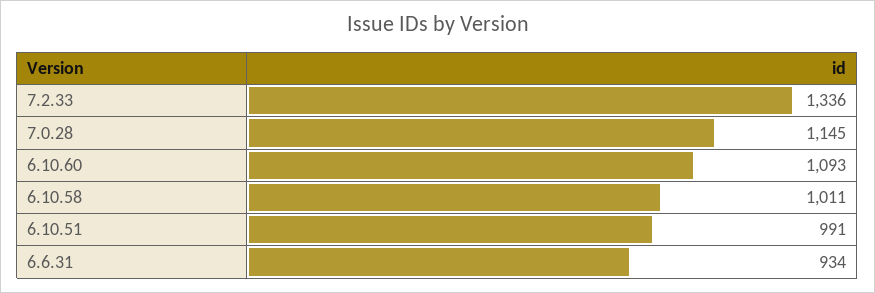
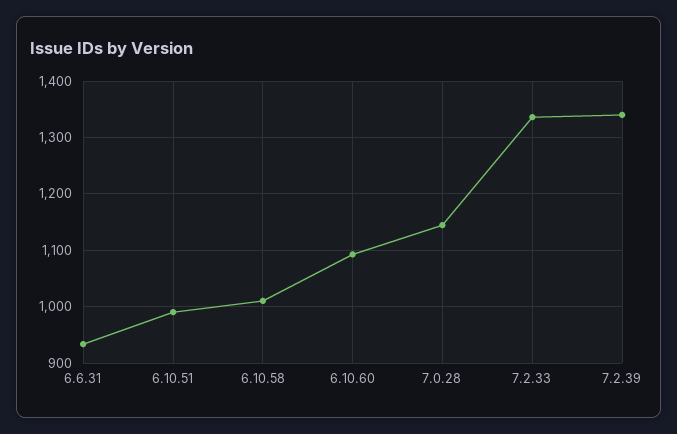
7.2.39: none -> 1340

